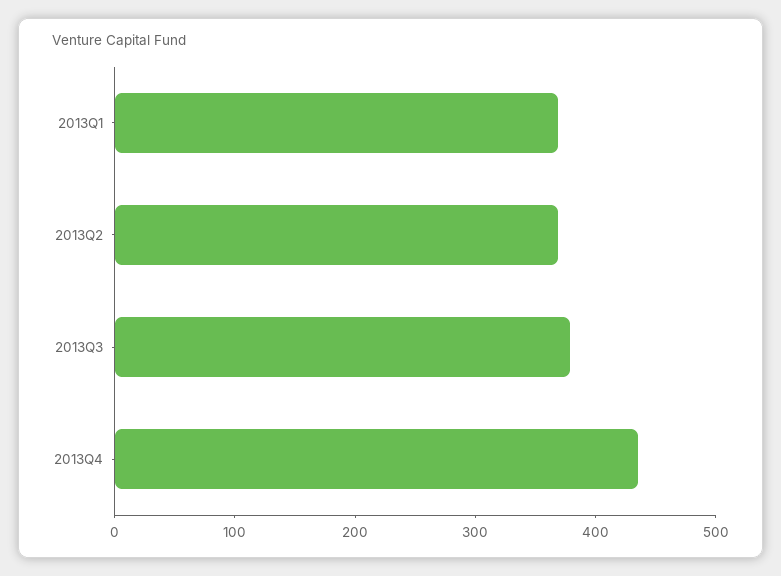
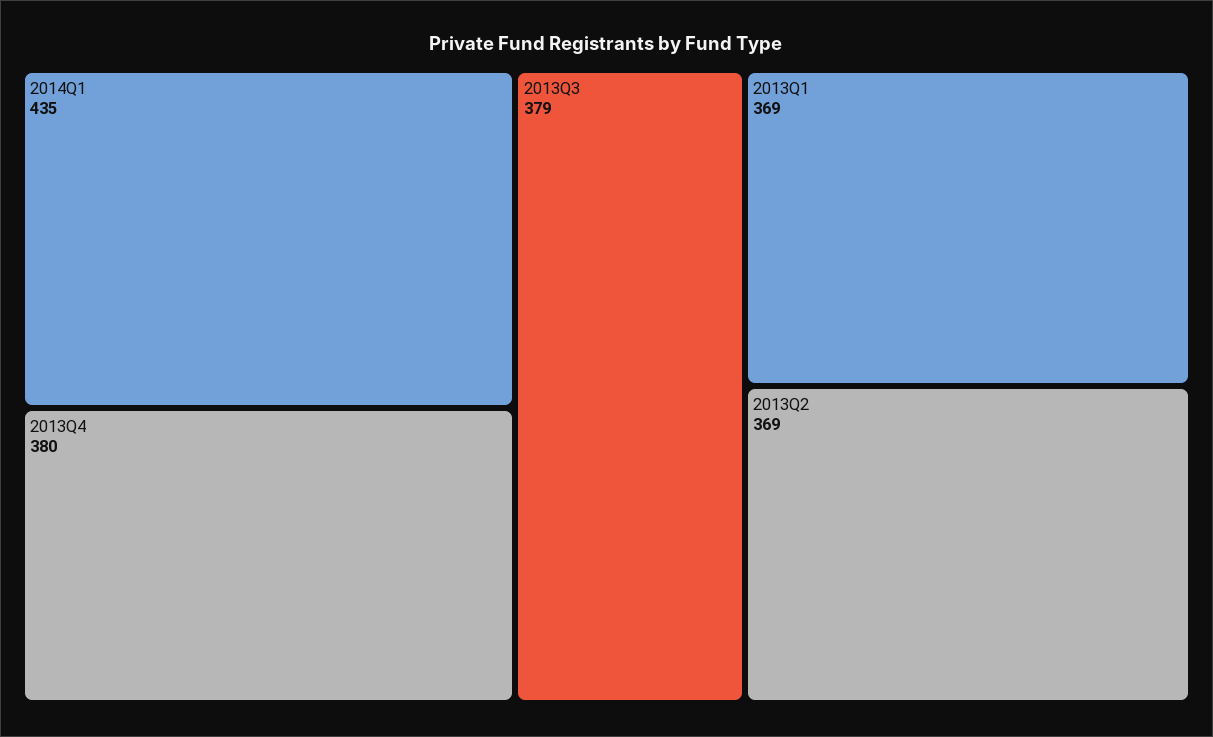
2013Q4: 440 -> 380
2014Q1: none -> 435

